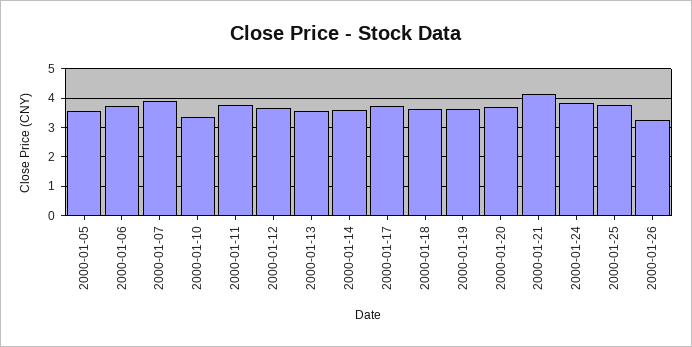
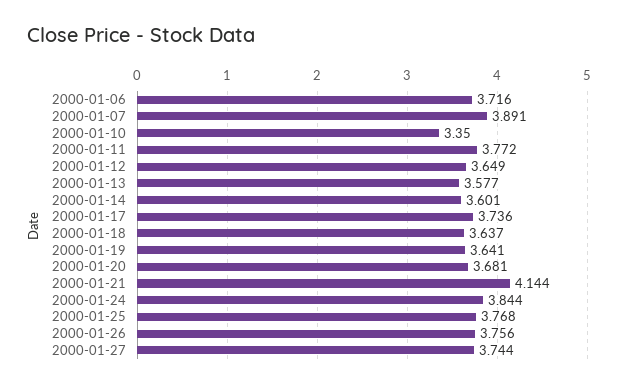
2000-01-05: 3.5 -> none
2000-01-26: 3.25 -> 3.756
2000-01-27: none -> 3.744

